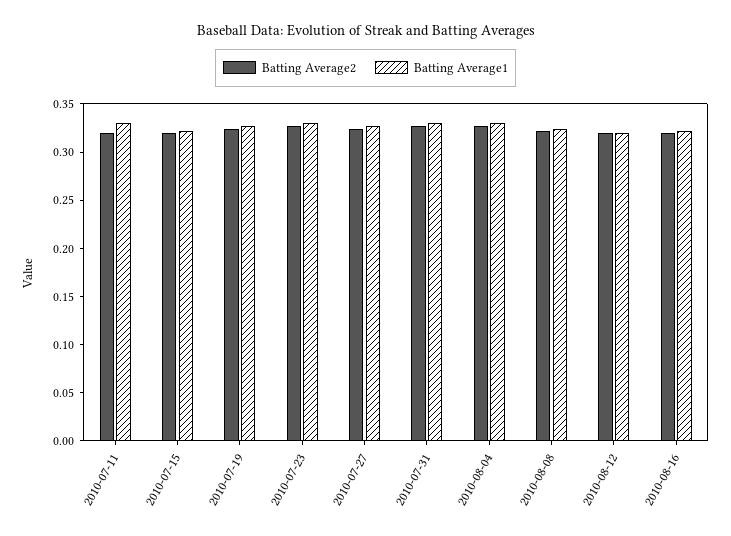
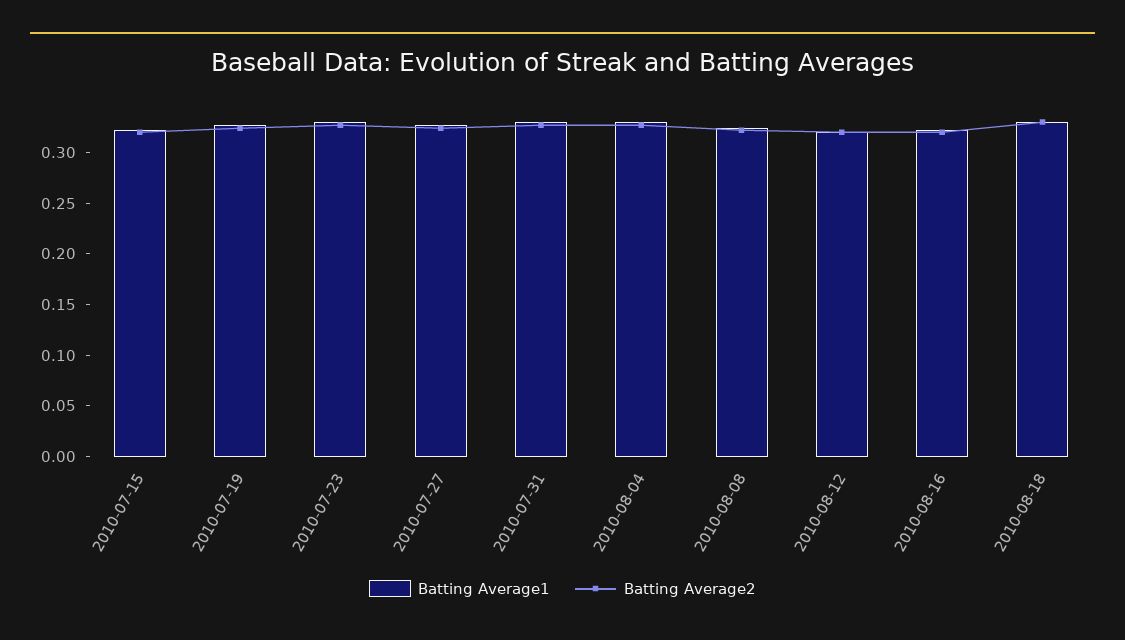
Batting Average2, 2010-07-11: 0.32 -> none
Batting Average1, 2010-07-11: 0.33 -> none
Batting Average1, 2010-08-18: none -> 0.33
Batting Average2, 2010-08-18: none -> 0.33

